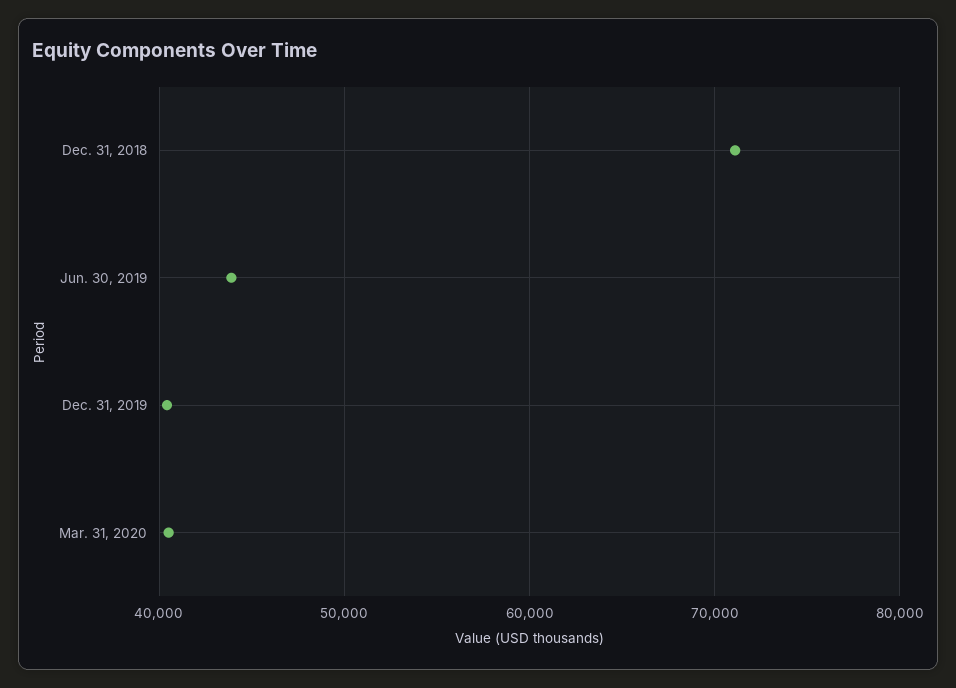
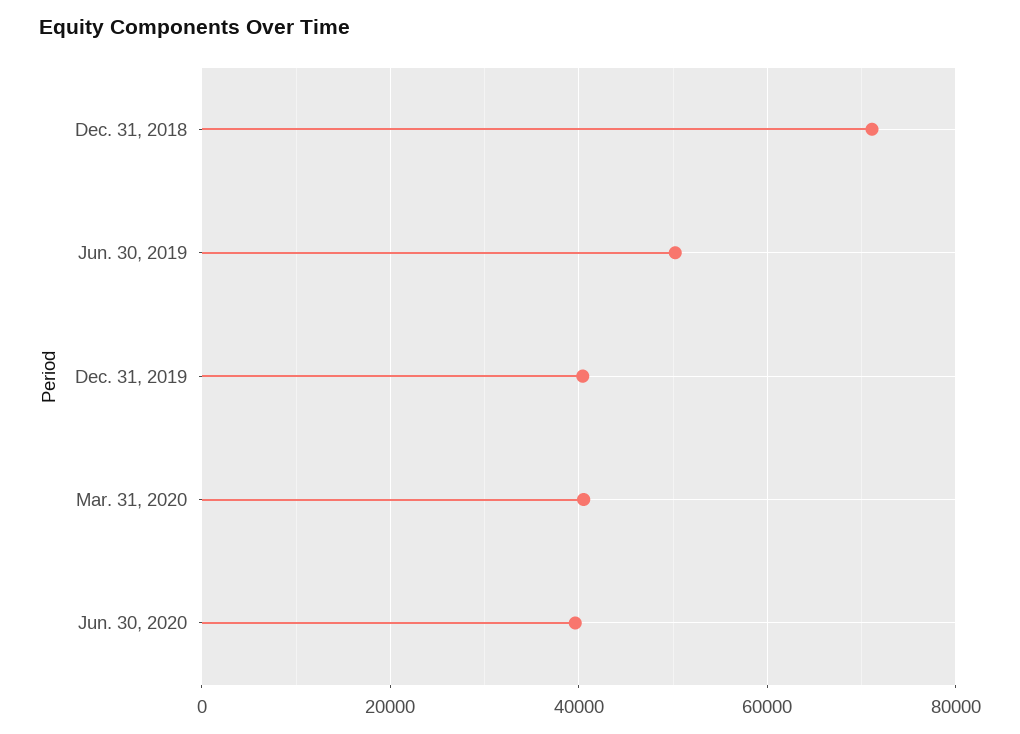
Jun. 30, 2019: 44000 -> 50000
Jun. 30, 2020: none -> 40000

